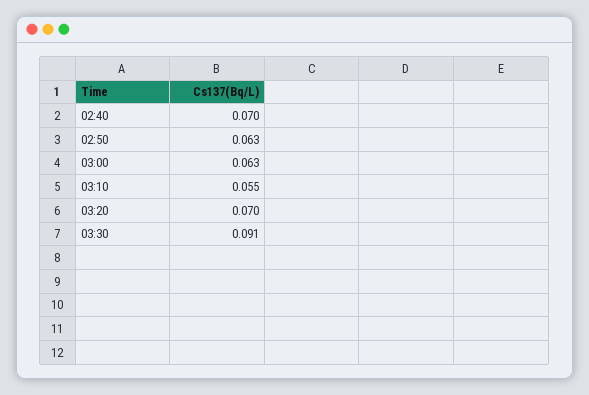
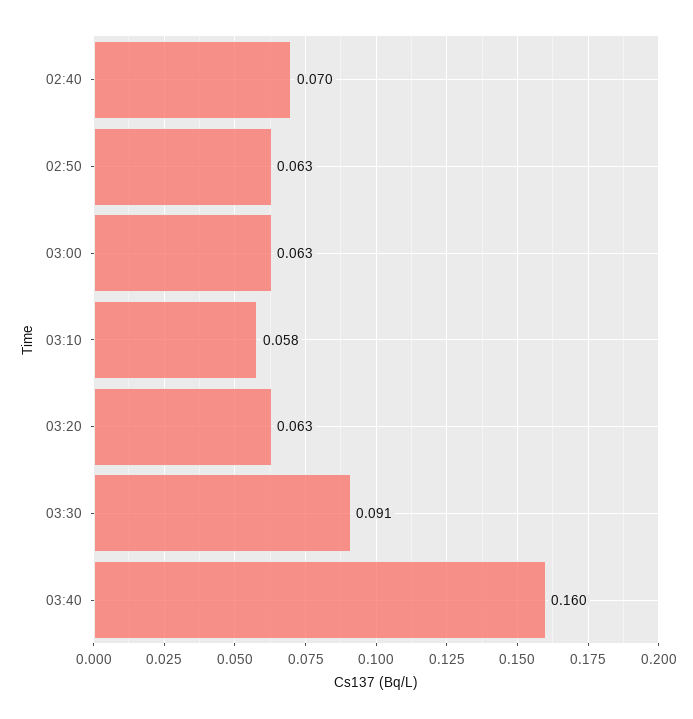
03:10: 0.055 -> 0.058
03:20: 0.07 -> 0.063
03:40: none -> 0.16

